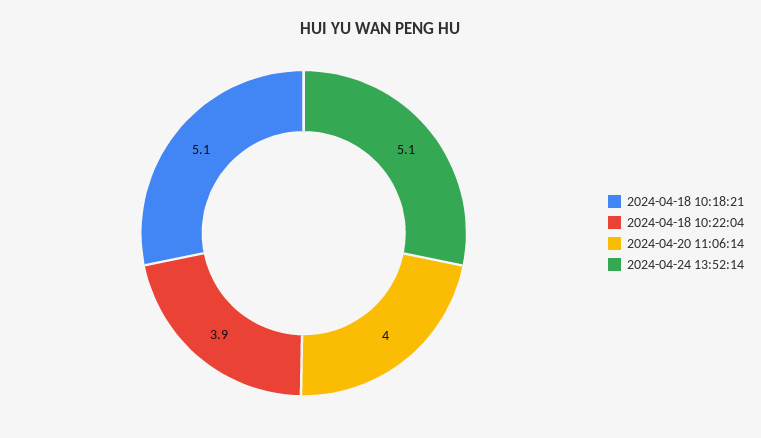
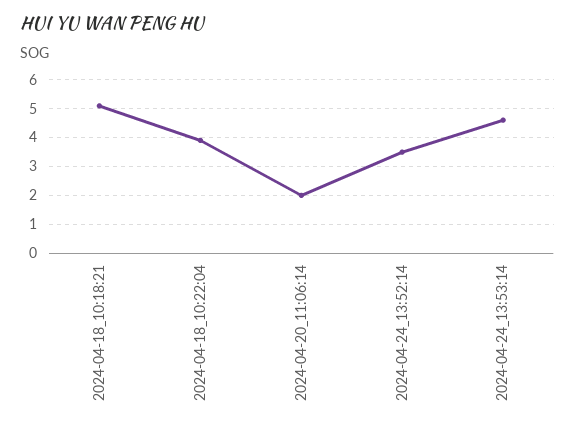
2024-04-20 11:06:14: 4 -> 2
2024-04-24 13:52:14: 5.1 -> 3.5
2024-04-24_13:53:14: none -> 4.5

